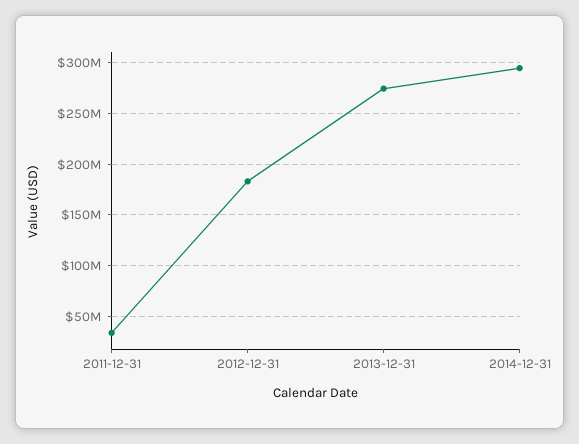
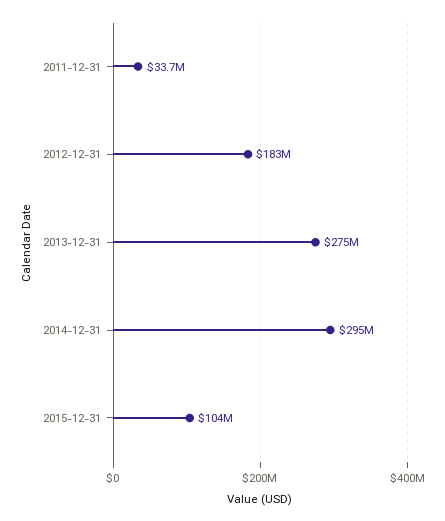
2015-12-31: none -> 104000000

